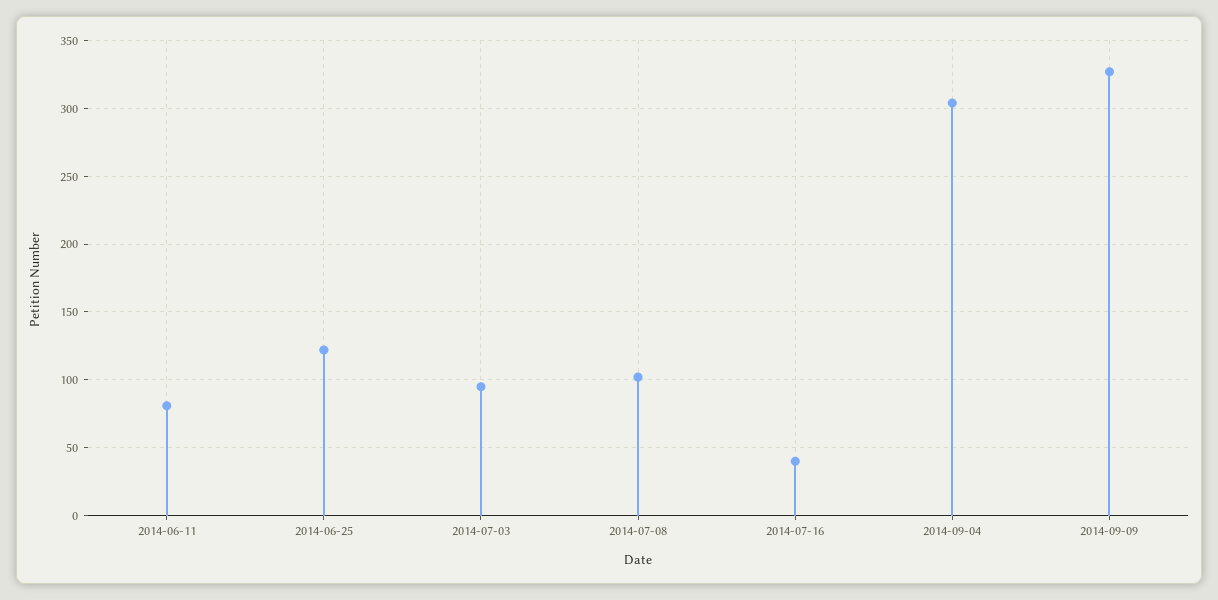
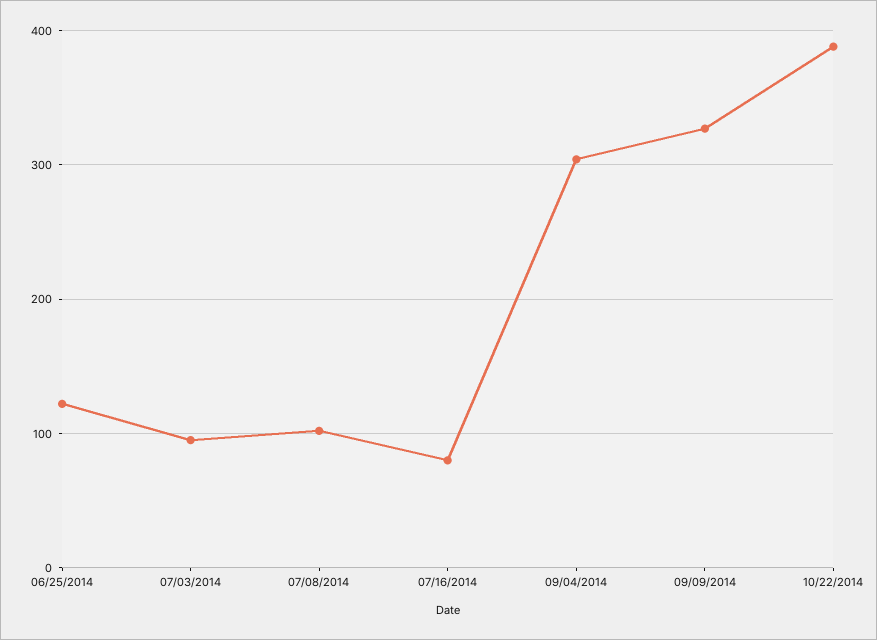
2014-06-11: 80 -> none
2014-07-16: 40 -> 80
10/22/2014: none -> 390

